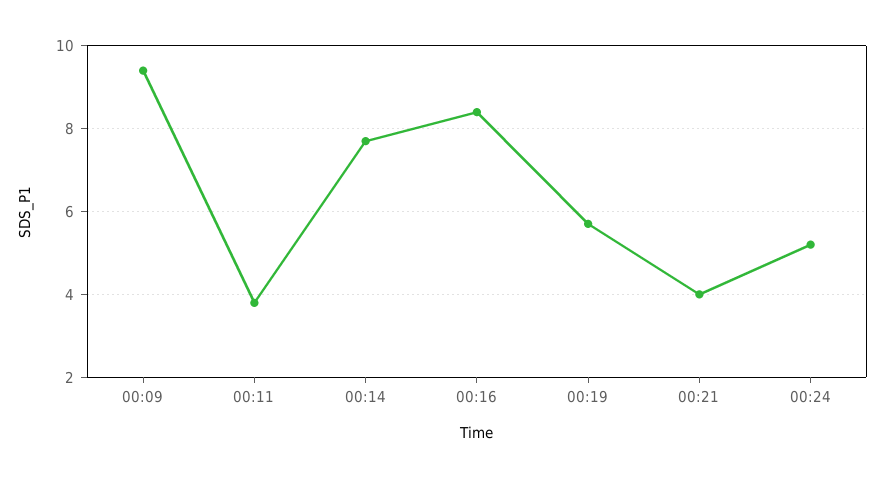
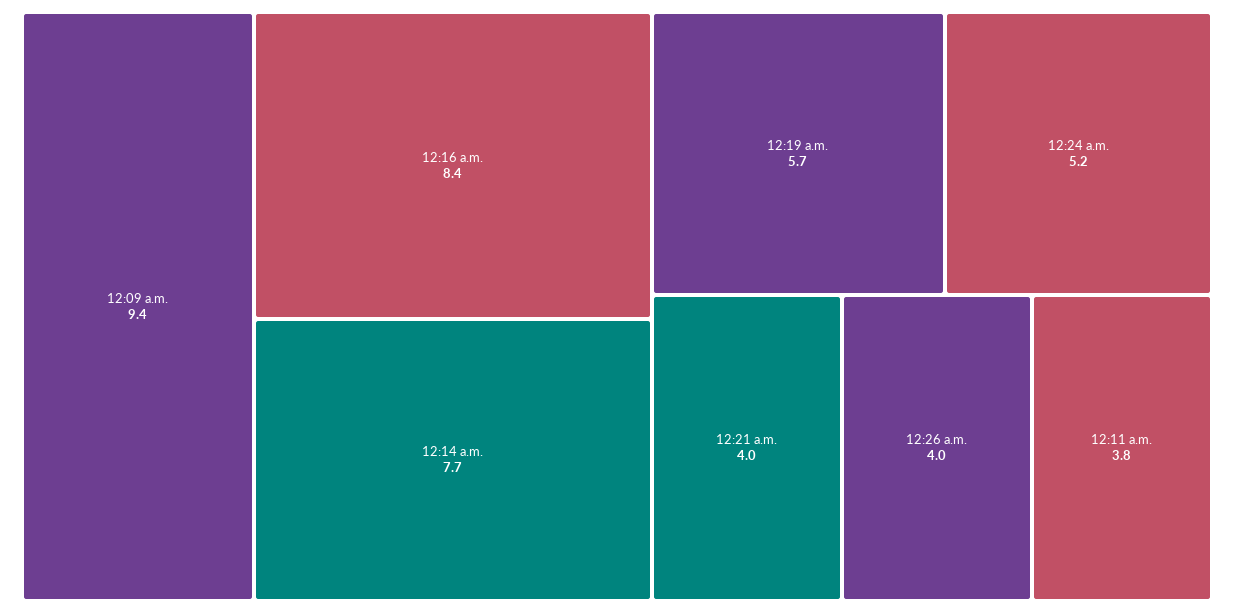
12:26 a.m.: none -> 4

